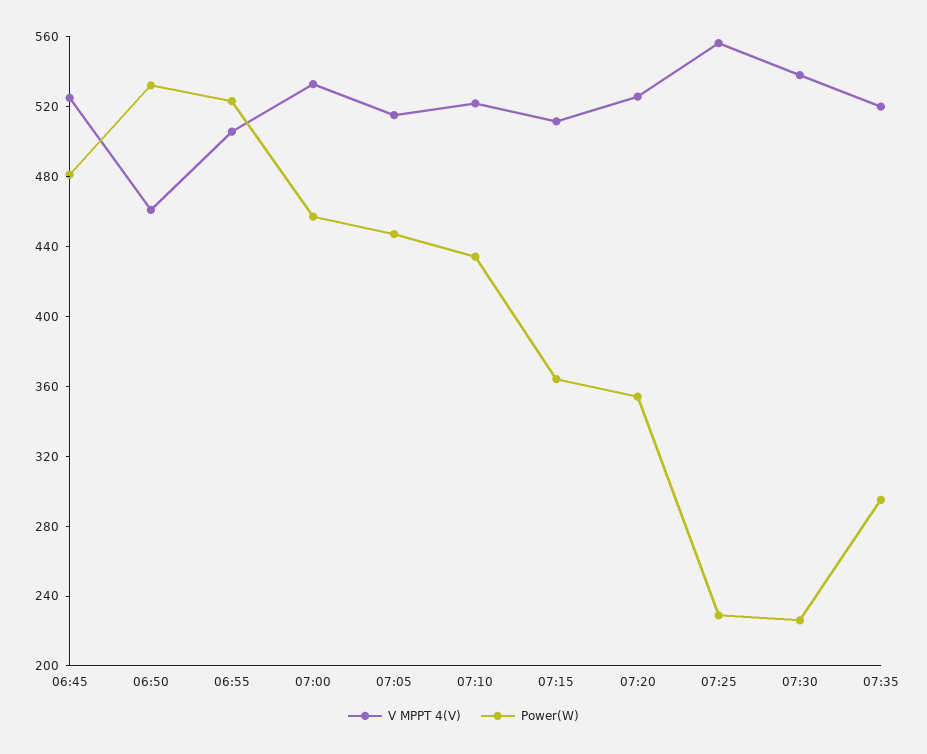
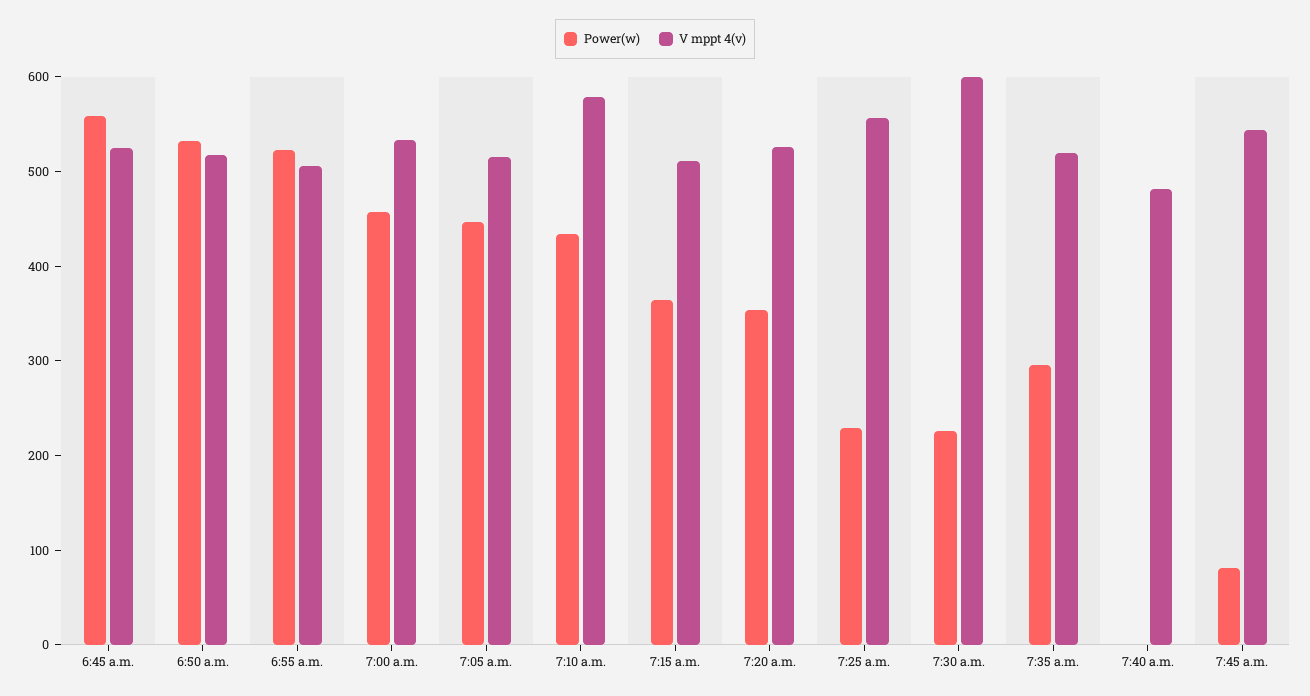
Power(W), 06:45: 480 -> 560
V MPPT 4(V), 06:50: 460 -> 520
V MPPT 4(V), 07:10: 520 -> 580
V MPPT 4(V), 07:30: 540 -> 600
Power(W), 7:40 a.m.: none -> 0
V MPPT 4(V), 7:40 a.m.: none -> 480
Power(W), 7:45 a.m.: none -> 80
V MPPT 4(V), 7:45 a.m.: none -> 540

